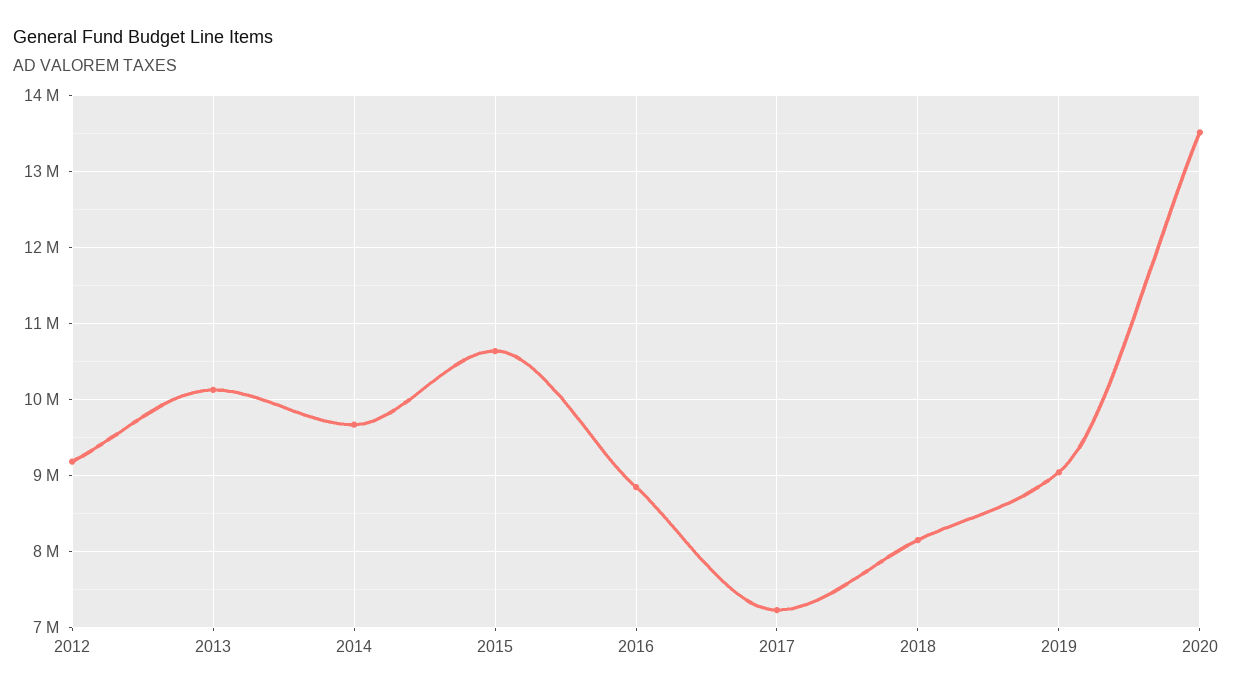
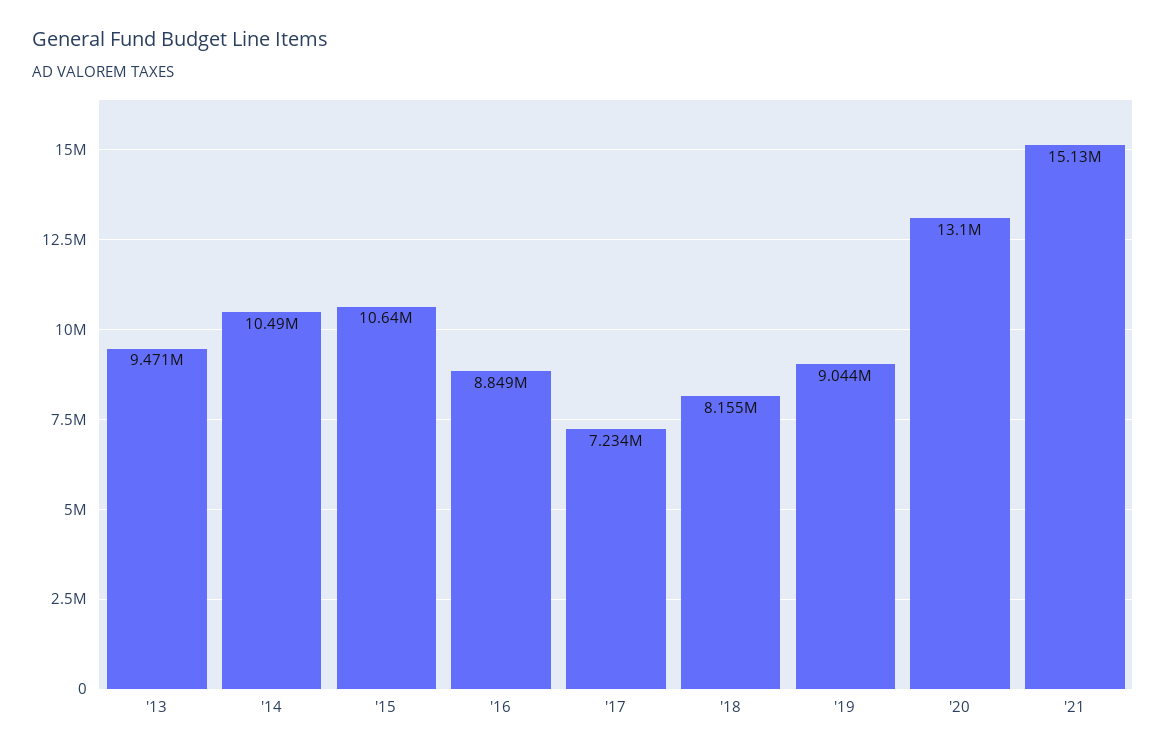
2012: 9200000 -> none
2013: 10100000 -> 9471000
2014: 9700000 -> 10490000
2020: 13500000 -> 13100000
'21: none -> 15130000

